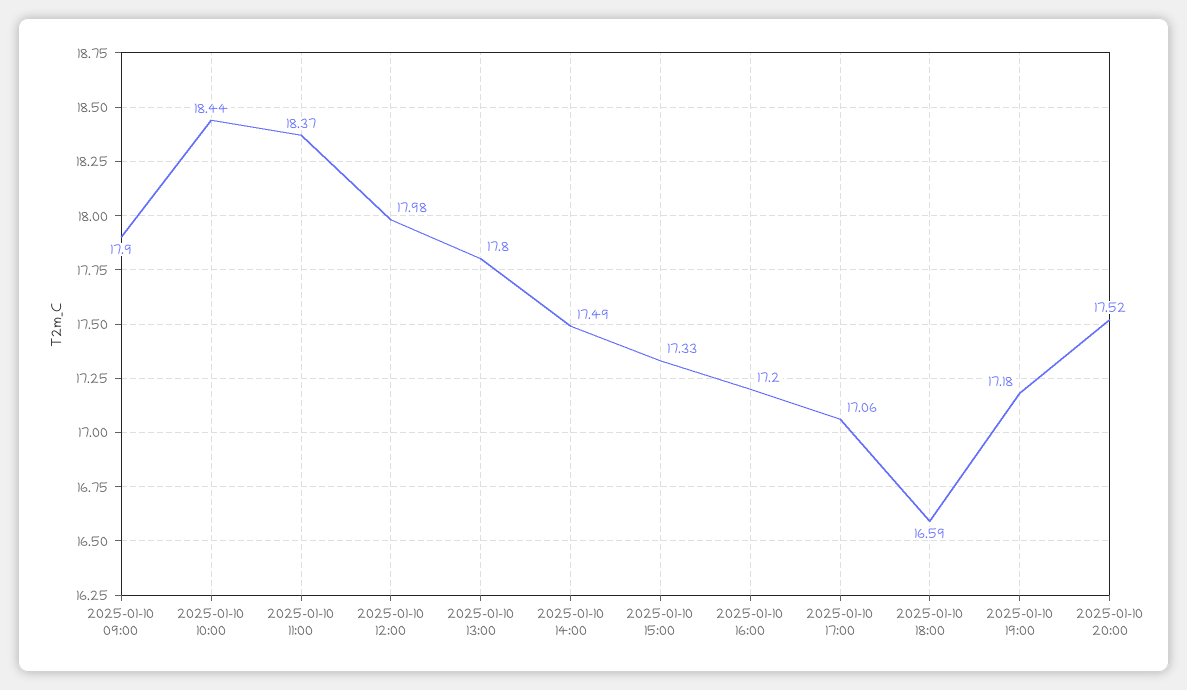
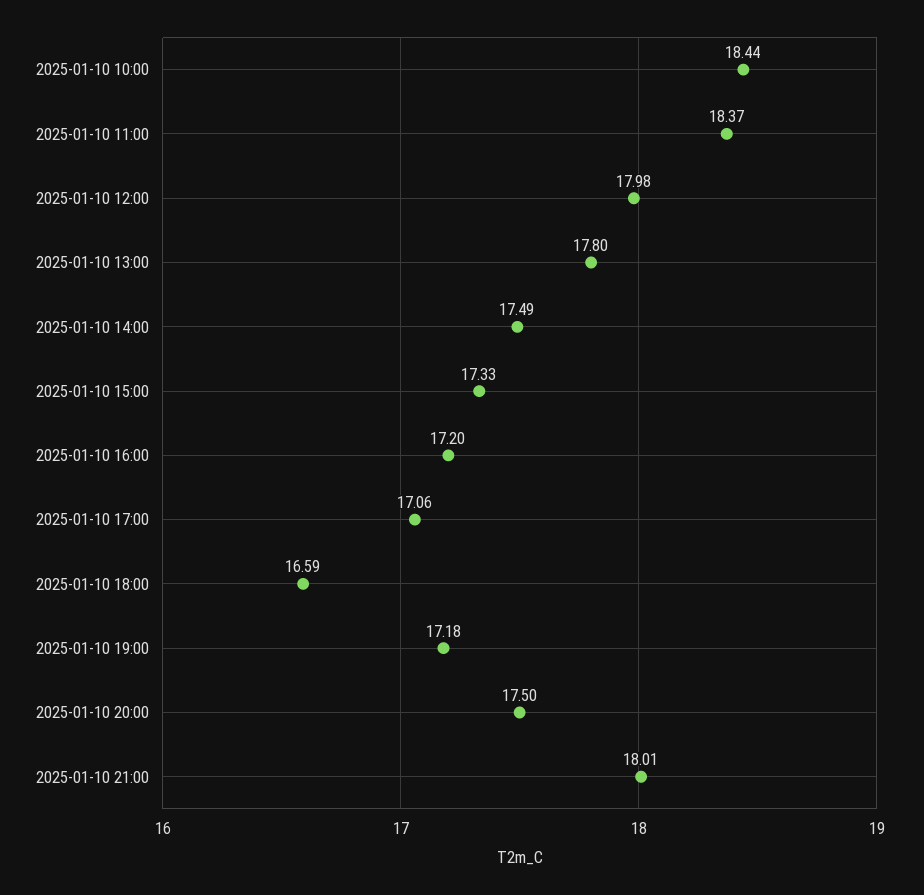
2025-01-10 09:00: 17.9 -> none
2025-01-10 20:00: 17.52 -> 17.5
2025-01-10 21:00: none -> 18.01

